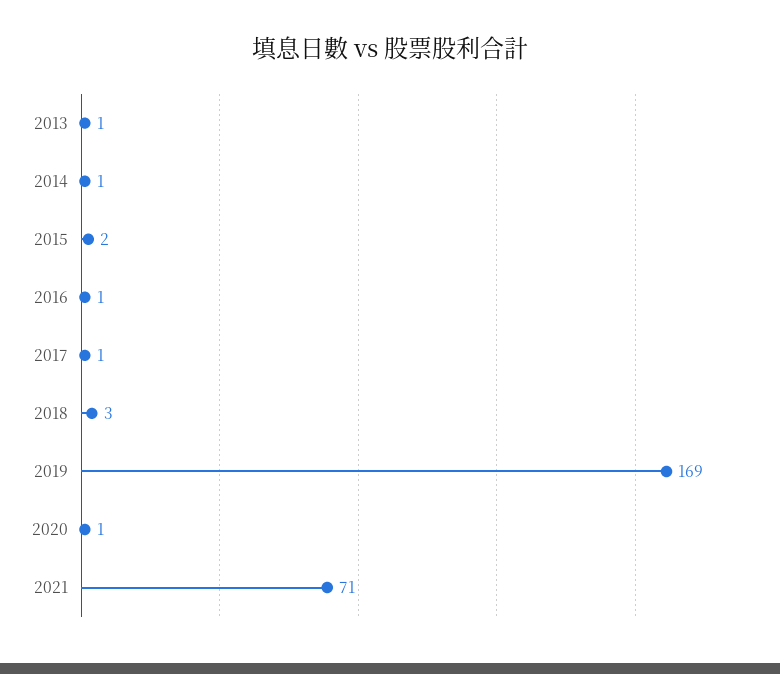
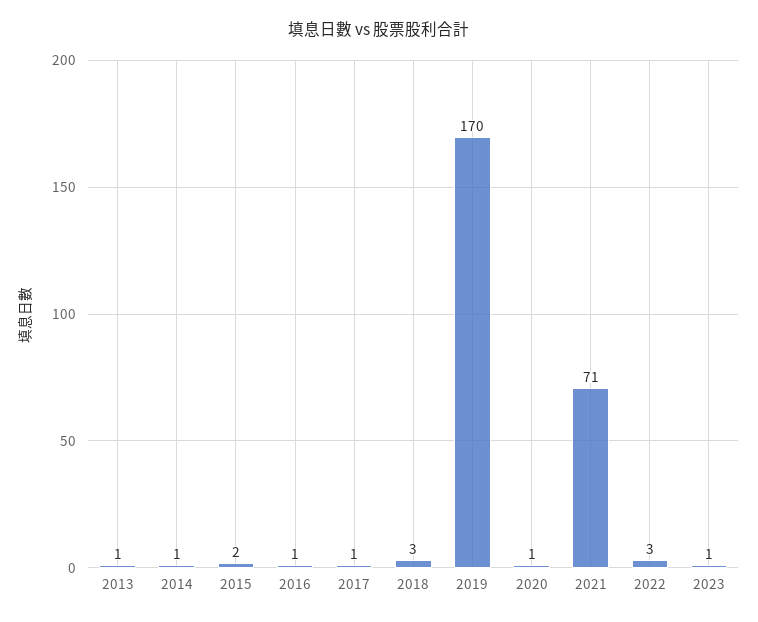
2019: 169 -> 170
2022: none -> 3
2023: none -> 1

